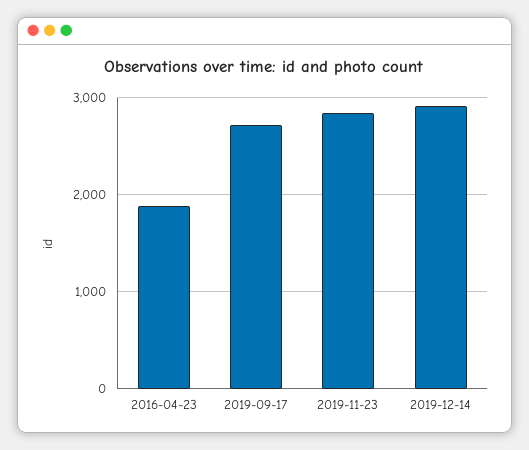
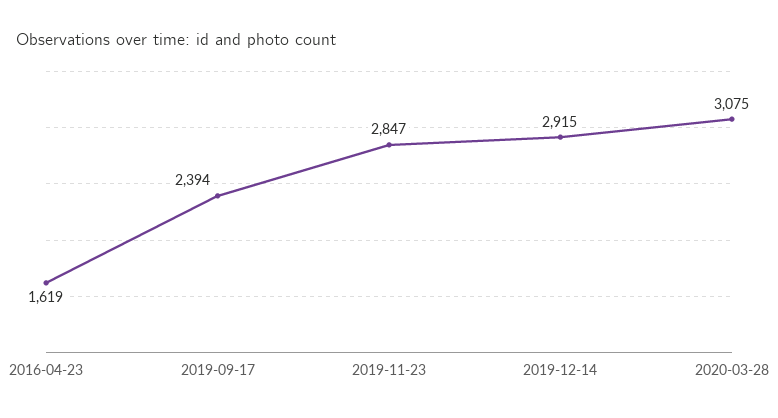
2016-04-23: 1900 -> 1619
2019-09-17: 2700 -> 2394
2020-03-28: none -> 3075

